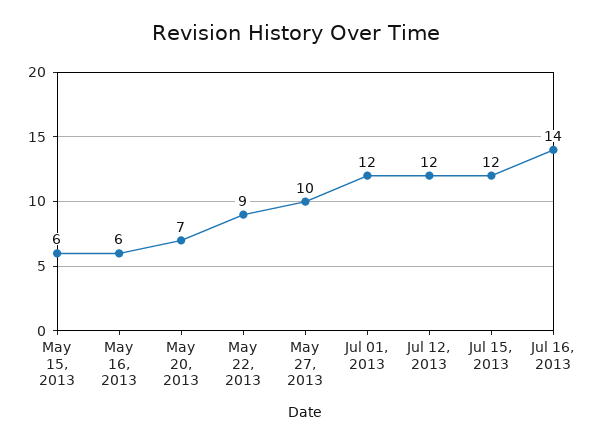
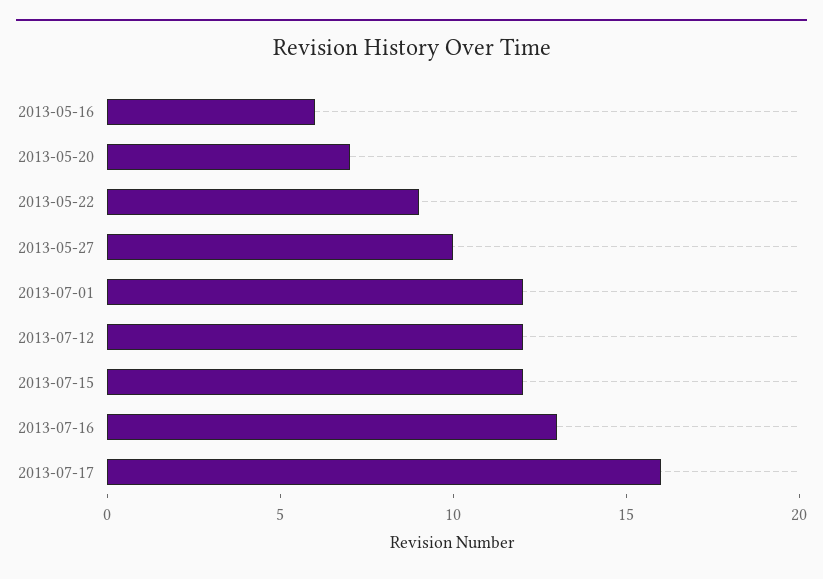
May 15, 2013: 6 -> none
Jul 16, 2013: 14 -> 13
2013-07-17: none -> 16

